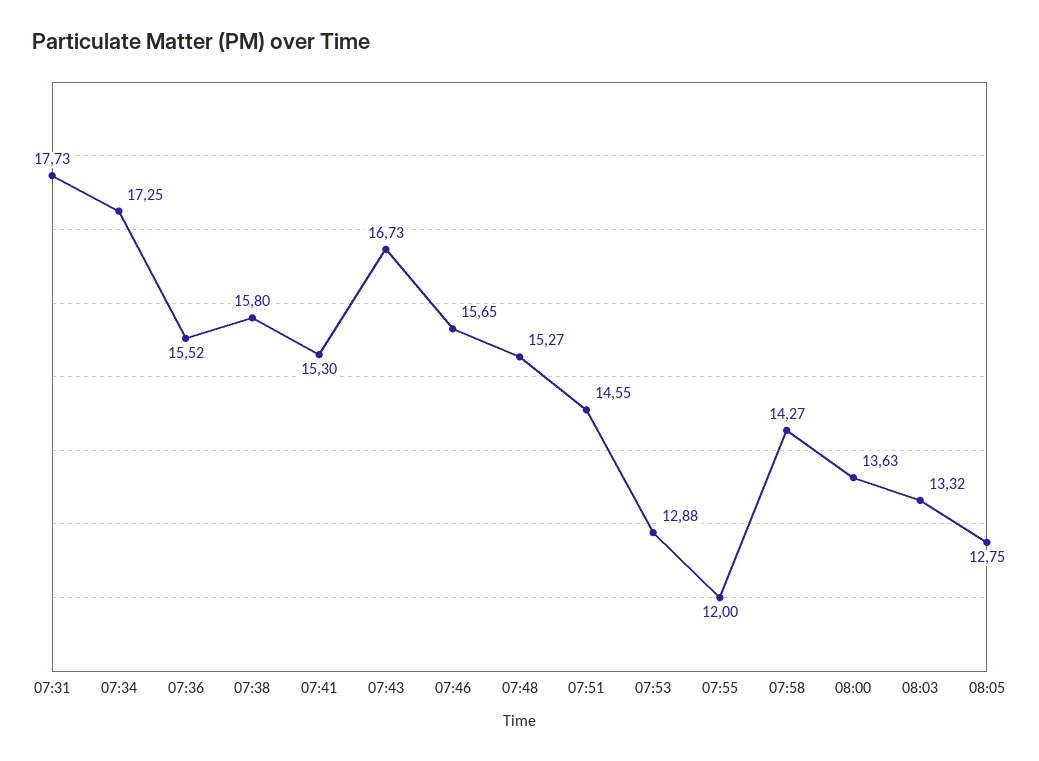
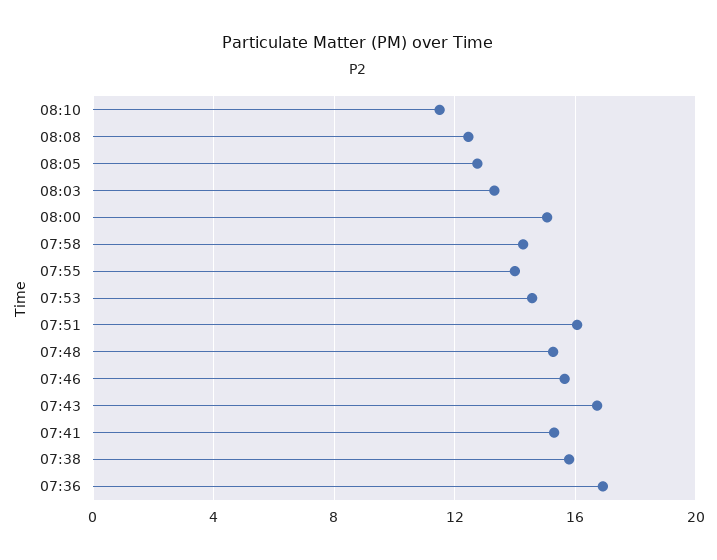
07:31: 17.73 -> none
07:34: 17.25 -> none
07:36: 15.52 -> 17
07:51: 14.55 -> 16
07:53: 12.88 -> 14.5
07:55: 12 -> 14
08:00: 13.63 -> 15
08:10: none -> 11.5
08:08: none -> 12.5

